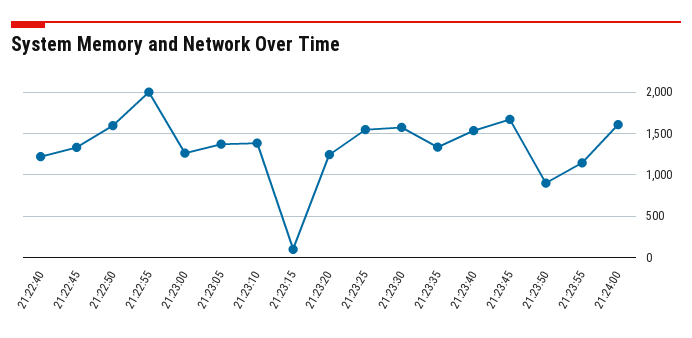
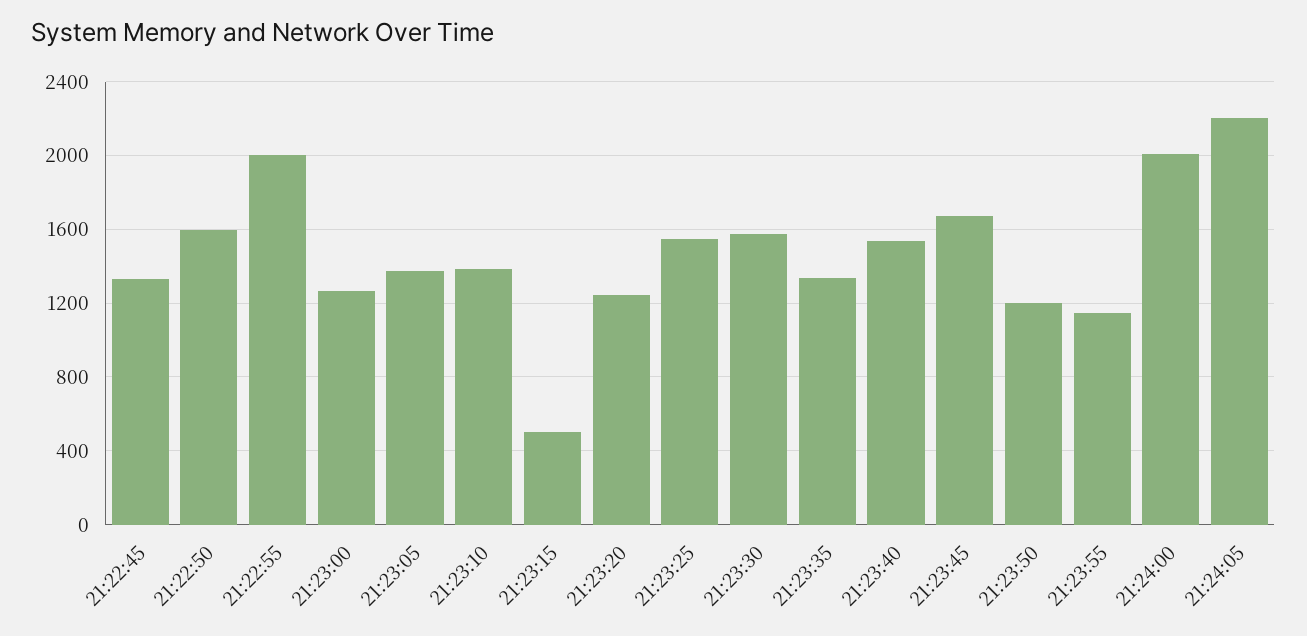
21:22:40: 1200 -> none
21:23:15: 100 -> 500
21:23:50: 900 -> 1200
21:24:00: 1600 -> 2000
21:24:05: none -> 2200

